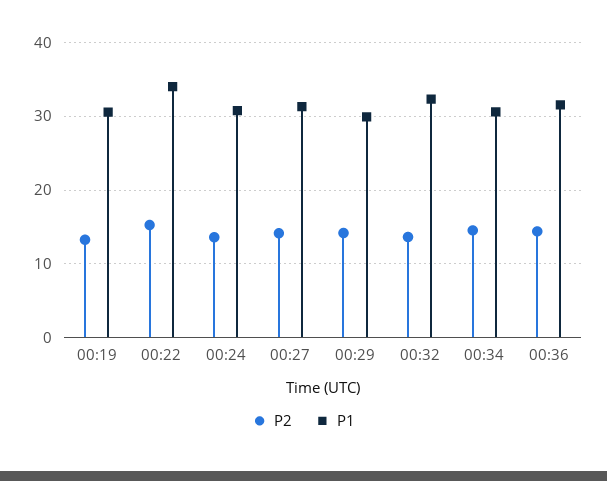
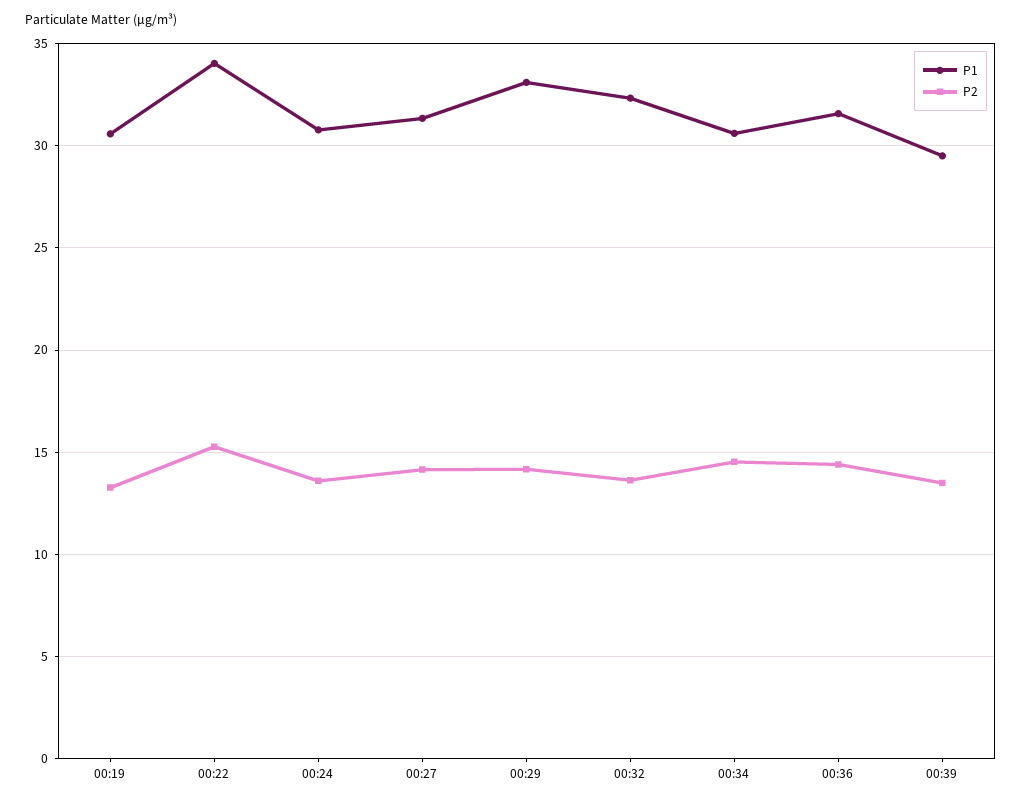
P1, 00:29: 30 -> 33
P1, 00:39: none -> 29.5
P2, 00:39: none -> 13.5

